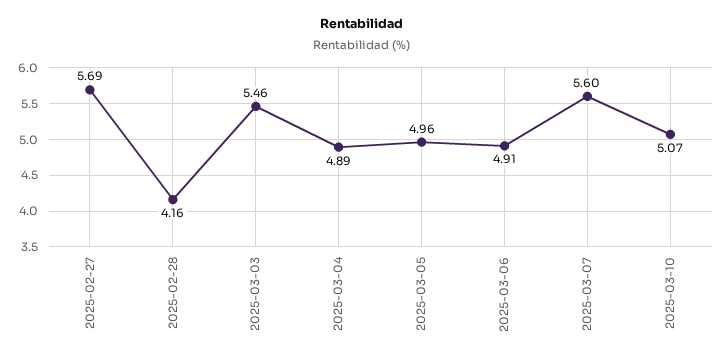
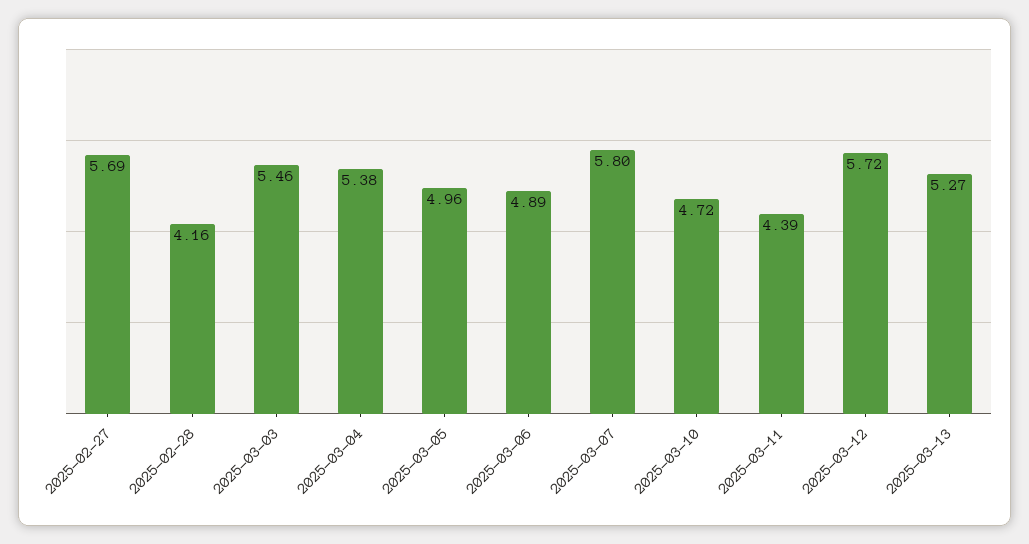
2025-03-04: 4.89 -> 5.38
2025-03-06: 4.91 -> 4.89
2025-03-07: 5.6 -> 5.8
2025-03-10: 5.07 -> 4.72
2025-03-11: none -> 4.39
2025-03-12: none -> 5.72
2025-03-13: none -> 5.27

